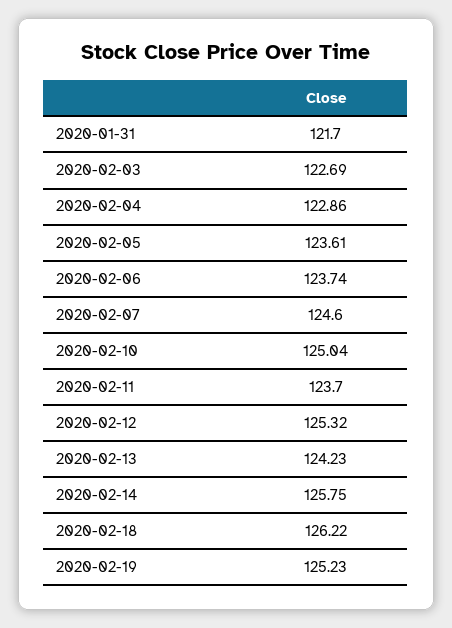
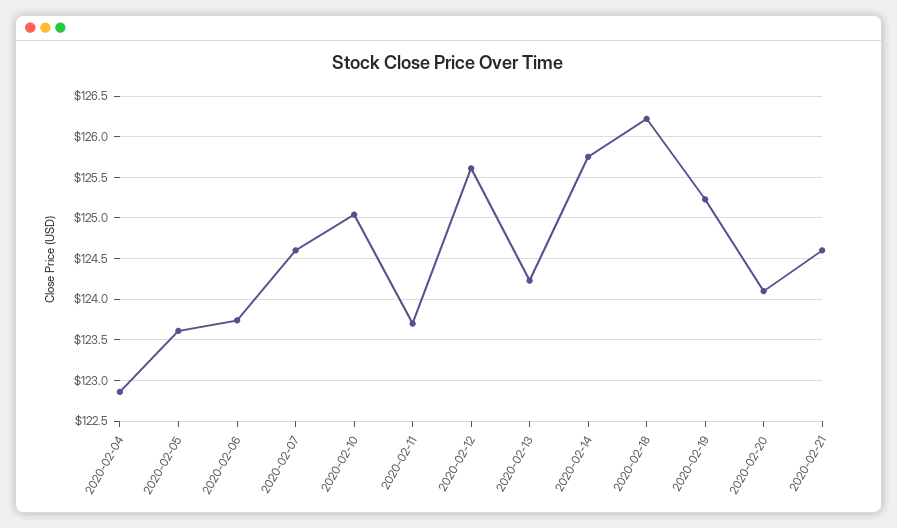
2020-01-31: 121.7 -> none
2020-02-03: 122.69 -> none
2020-02-12: 125.32 -> 125.6
2020-02-20: none -> 124.1
2020-02-21: none -> 124.6

